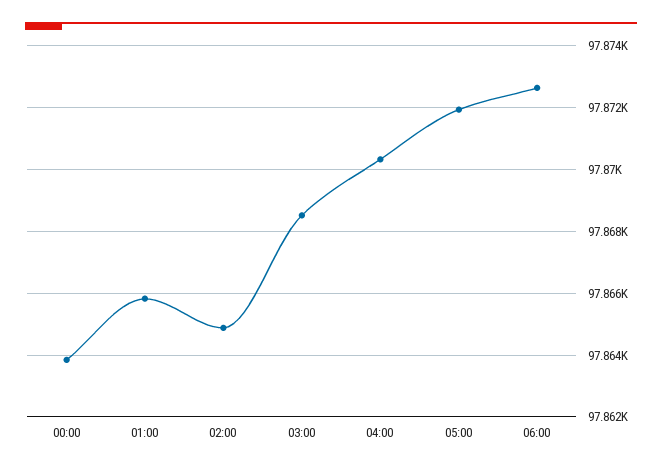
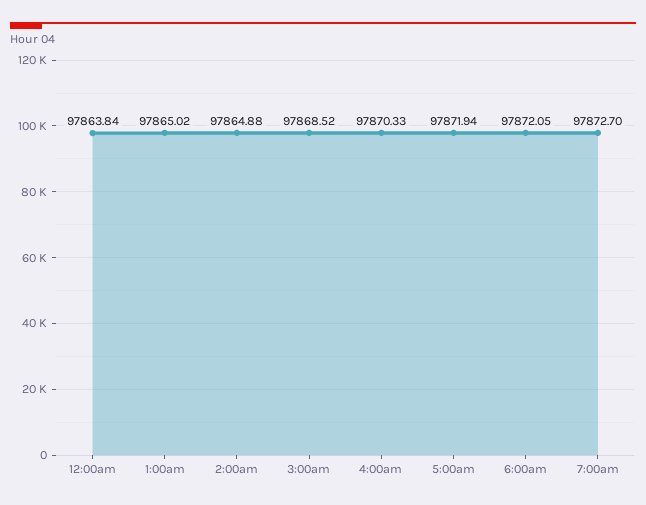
01:00: 97865.8 -> 97865.02
06:00: 97872.6 -> 97872.05
7:00am: none -> 97872.7

